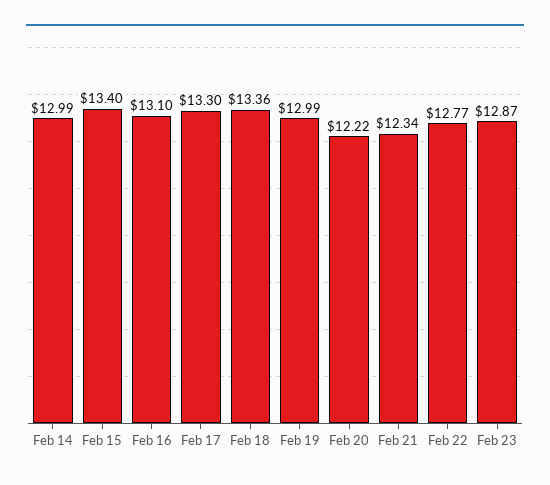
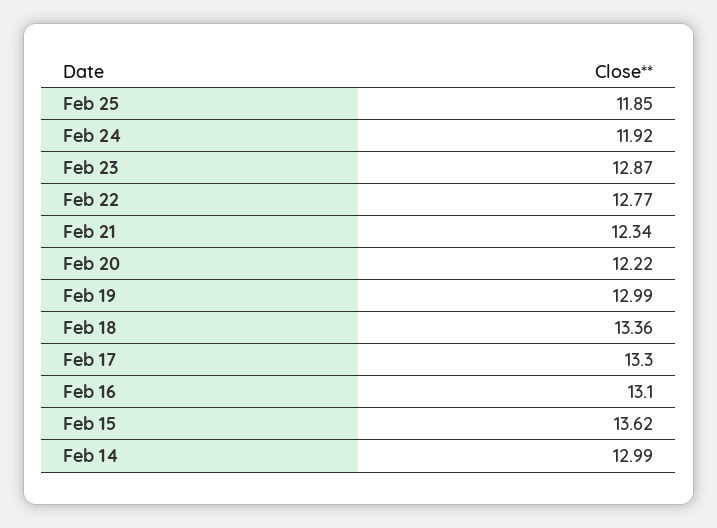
Feb 15: 13.4 -> 13.62
Feb 25: none -> 11.85
Feb 24: none -> 11.92

